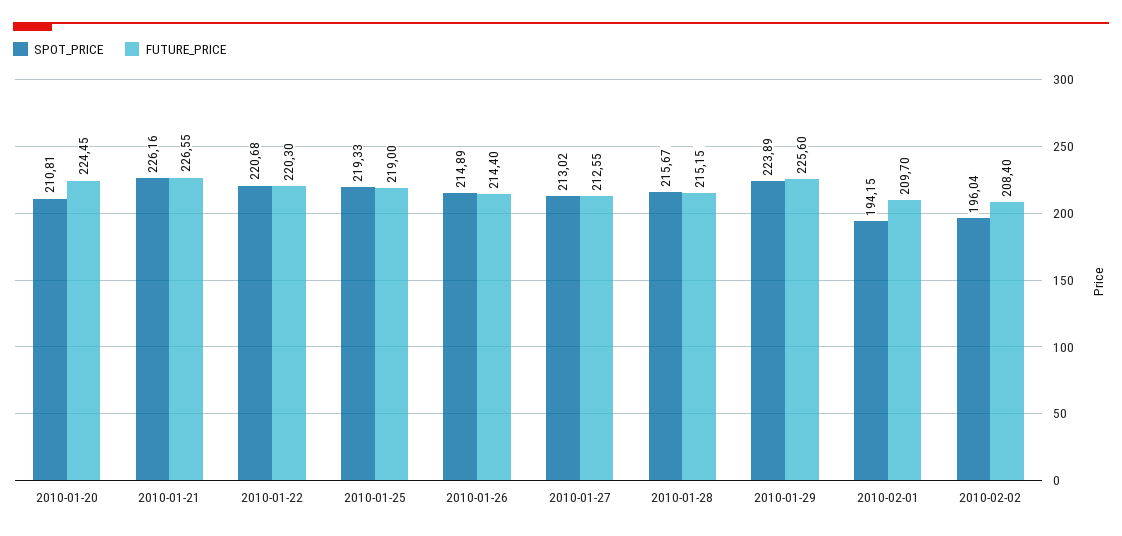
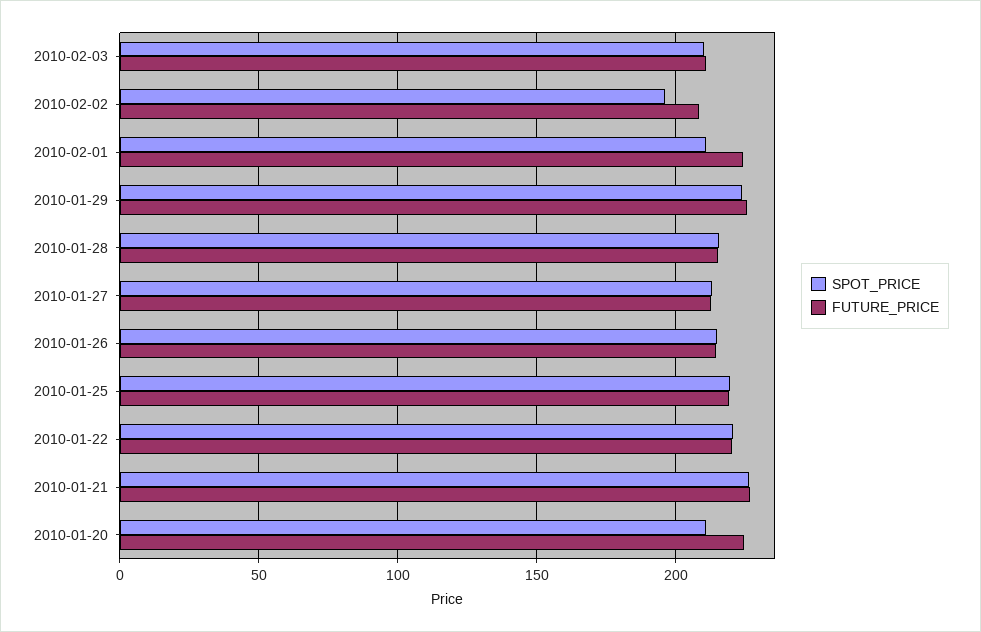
SPOT_PRICE, 2010-02-01: 194.15 -> 210
FUTURE_PRICE, 2010-02-01: 209.7 -> 225
SPOT_PRICE, 2010-02-03: none -> 210
FUTURE_PRICE, 2010-02-03: none -> 210

